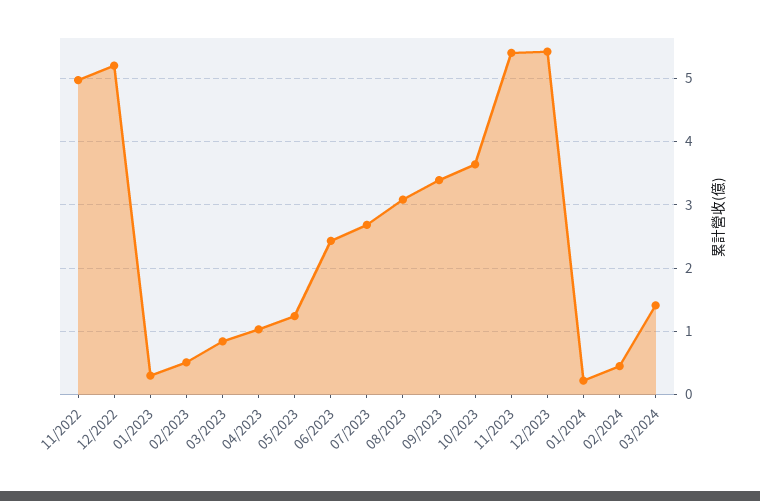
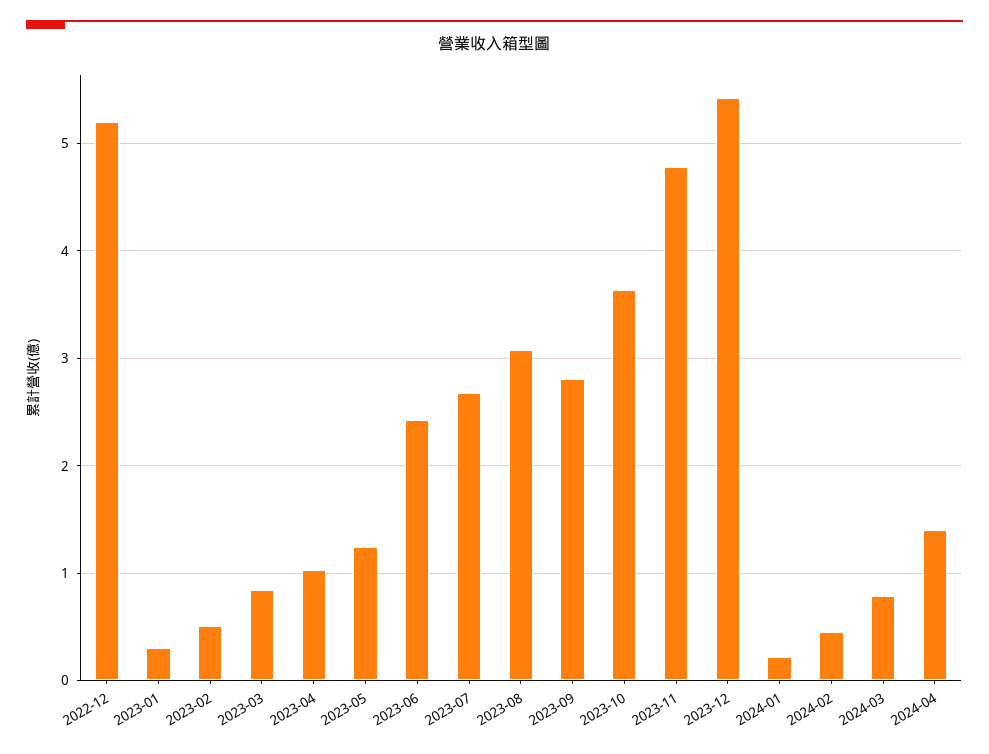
11/2022: 5 -> none
09/2023: 3.4 -> 2.8
11/2023: 5.4 -> 4.8
03/2024: 1.4 -> 0.8
2024-04: none -> 1.4

